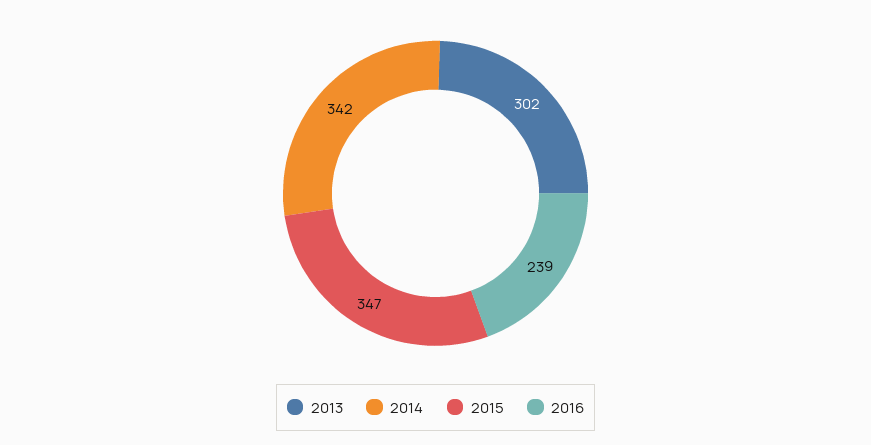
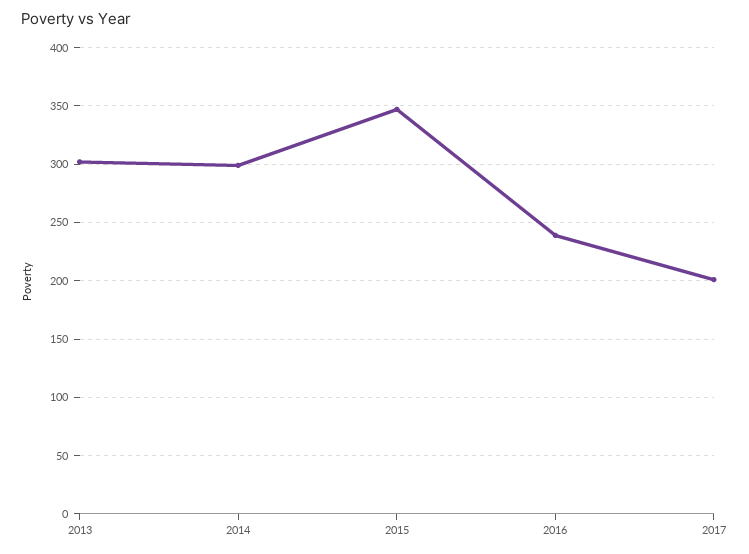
2014: 342 -> 300
2017: none -> 200

